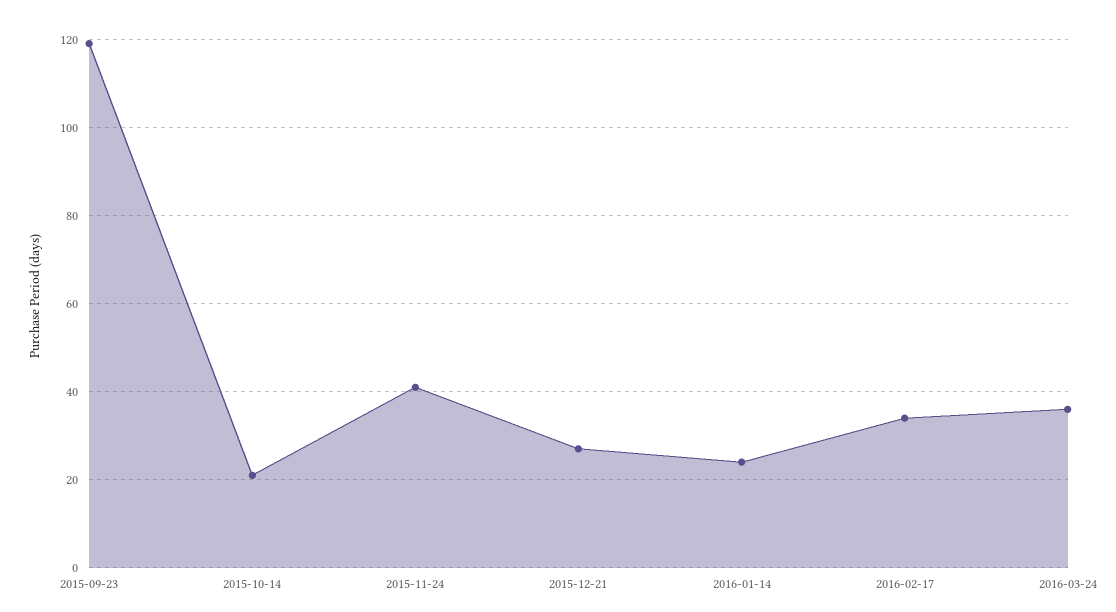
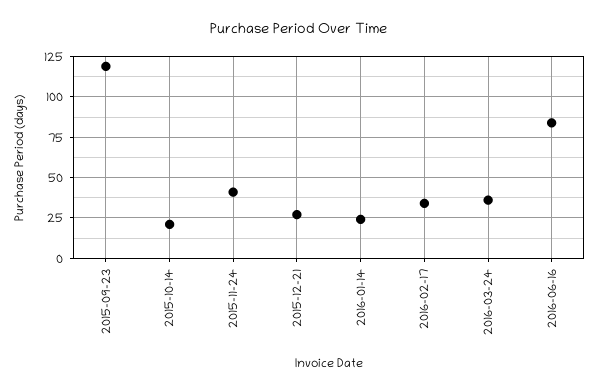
2016-06-16: none -> 85

